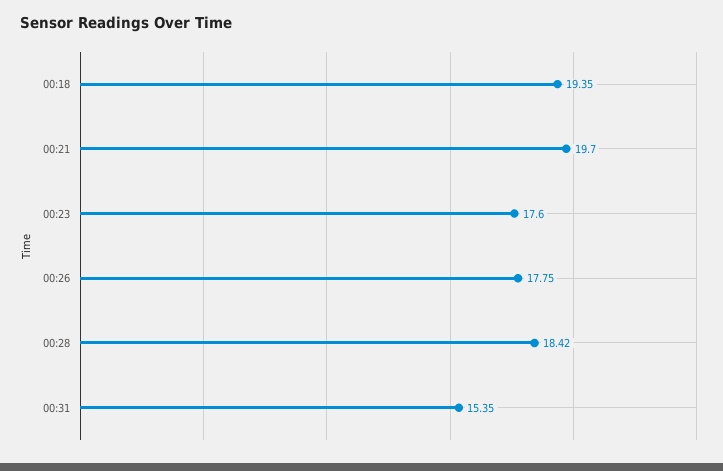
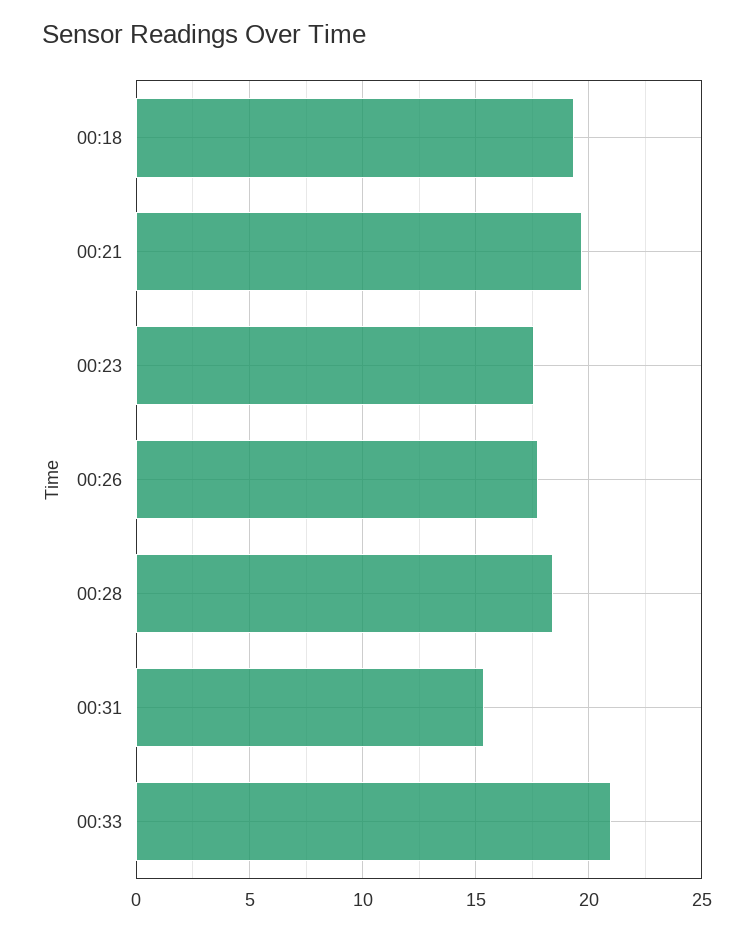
00:33: none -> 21

